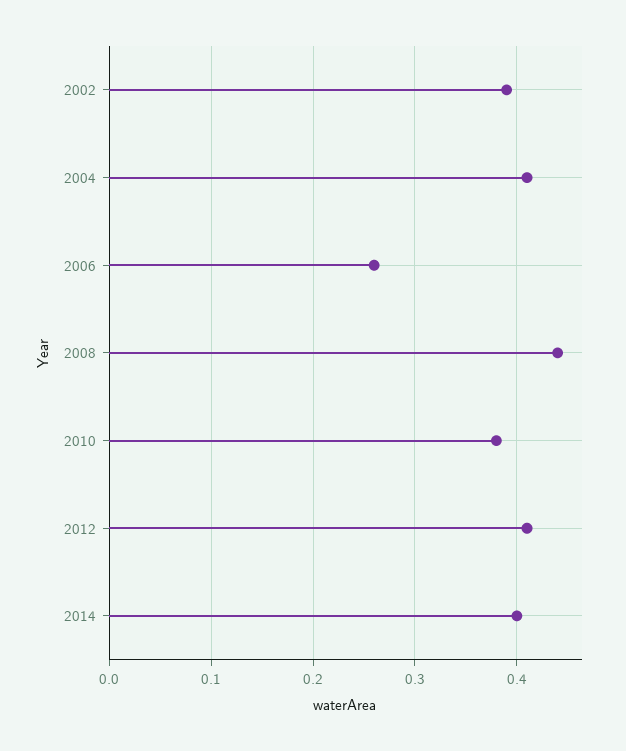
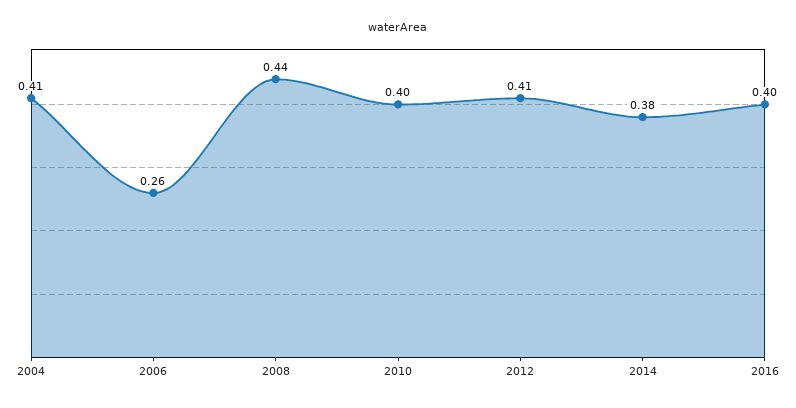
2002: 0.39 -> none
2010: 0.38 -> 0.4
2014: 0.4 -> 0.38
2016: none -> 0.4

